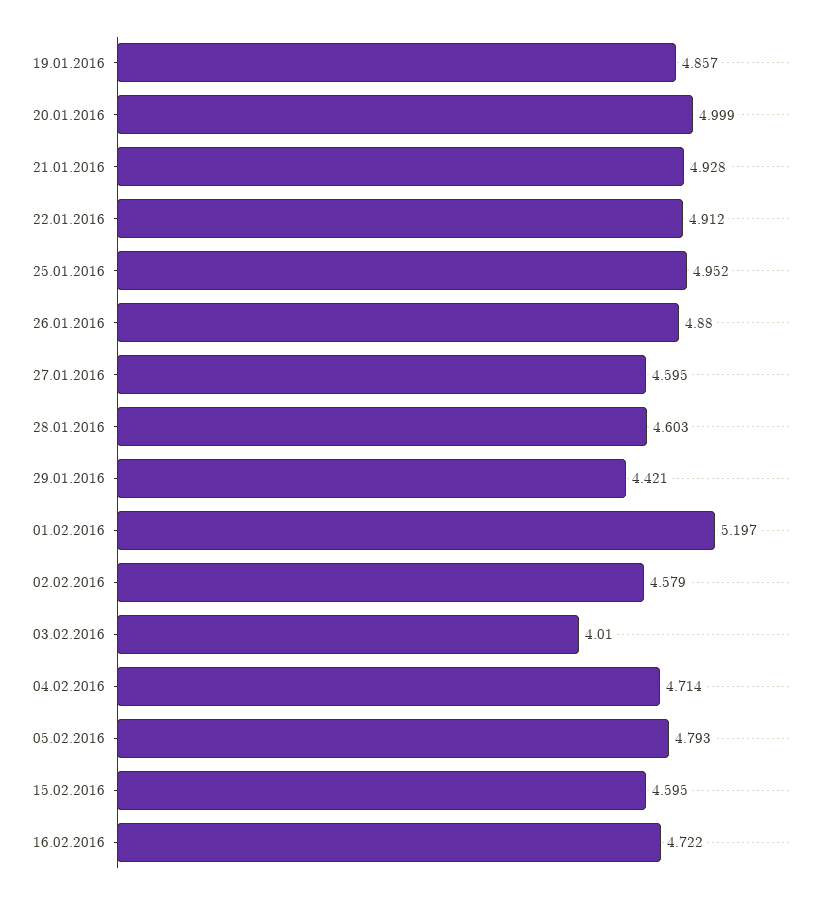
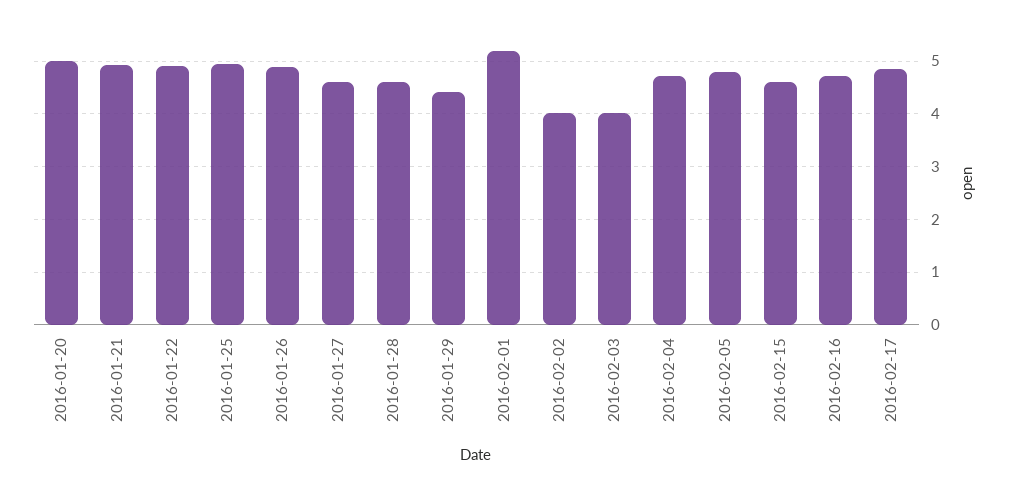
19.01.2016: 4.857 -> none
02.02.2016: 4.579 -> 4
2016-02-17: none -> 4.8

